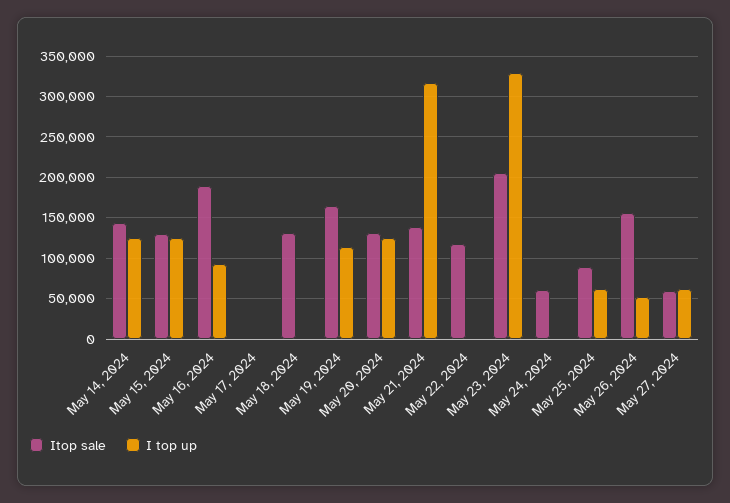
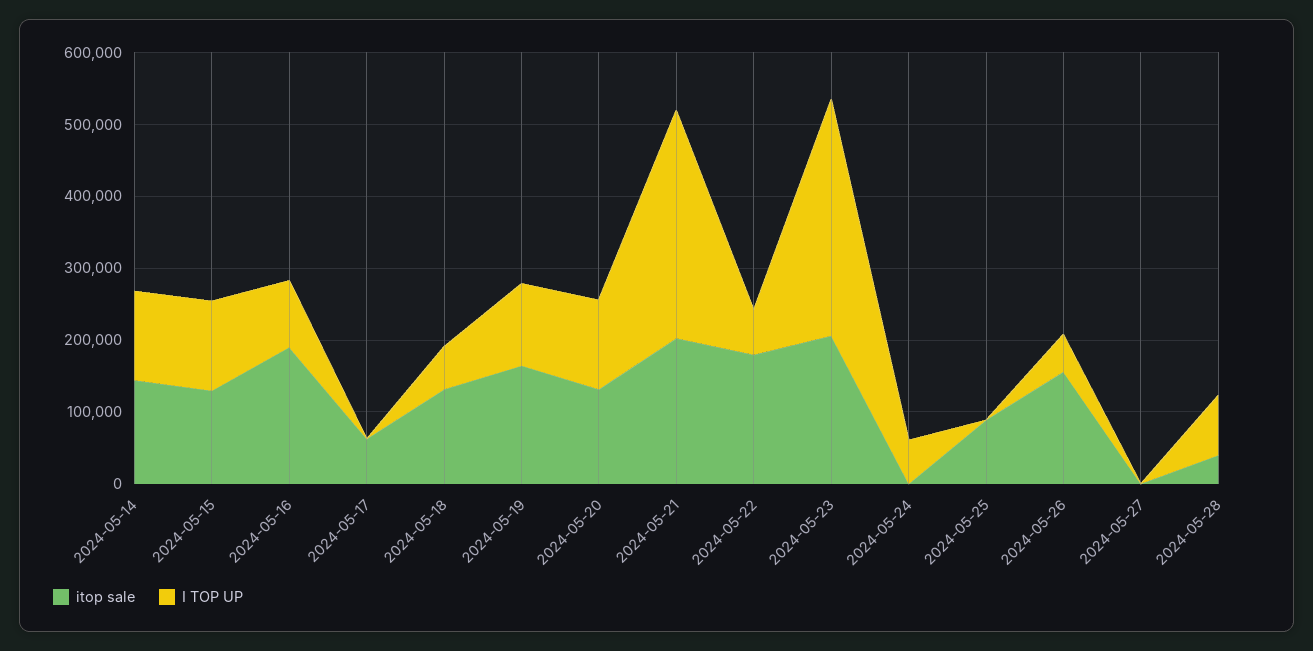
Itop sale, May 17, 2024: 0 -> 60000
I top up, May 18, 2024: 0 -> 60000
Itop sale, May 21, 2024: 140000 -> 200000
Itop sale, May 22, 2024: 120000 -> 180000
I top up, May 22, 2024: 0 -> 60000
Itop sale, May 24, 2024: 60000 -> 0
I top up, May 24, 2024: 0 -> 60000
I top up, May 25, 2024: 60000 -> 0
Itop sale, May 27, 2024: 60000 -> 0
I top up, May 27, 2024: 60000 -> 0
Itop sale, 2024-05-28: none -> 40000
I top up, 2024-05-28: none -> 80000

